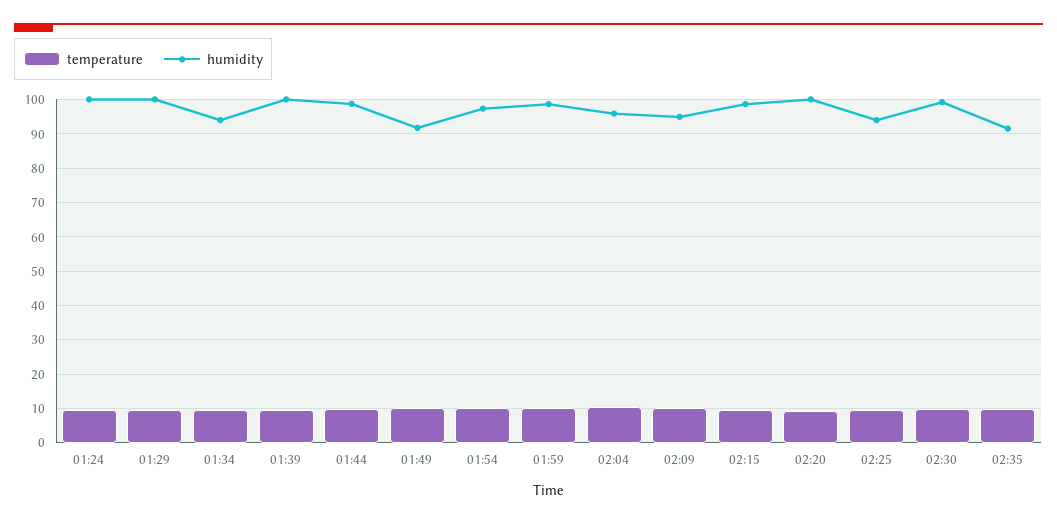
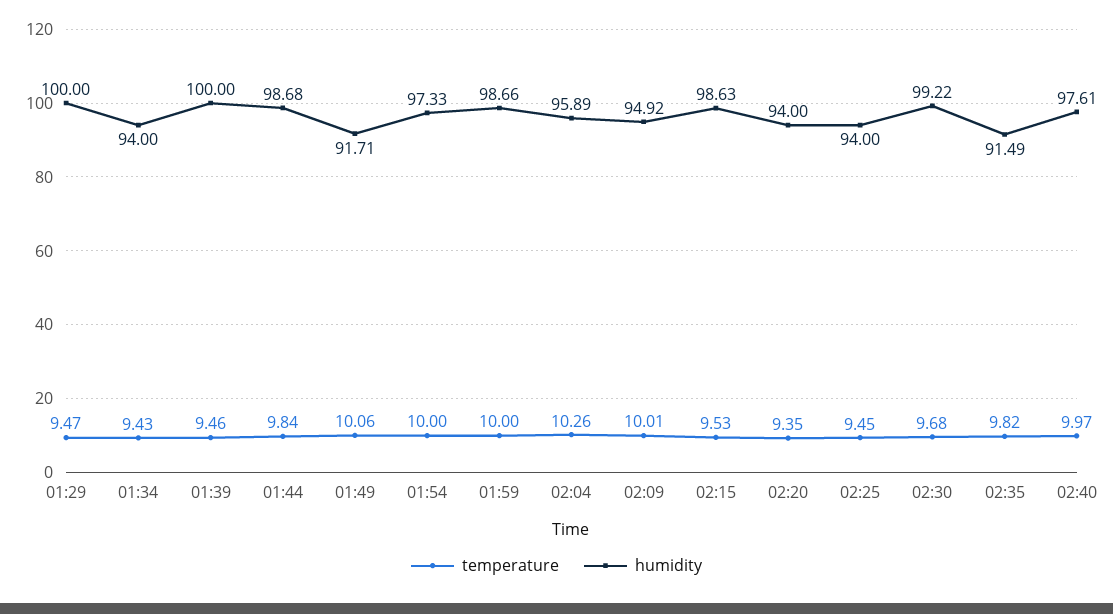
temperature, 01:24: 10 -> none
humidity, 01:24: 100 -> none
humidity, 02:20: 100 -> 94
temperature, 02:40: none -> 9.97
humidity, 02:40: none -> 97.61

